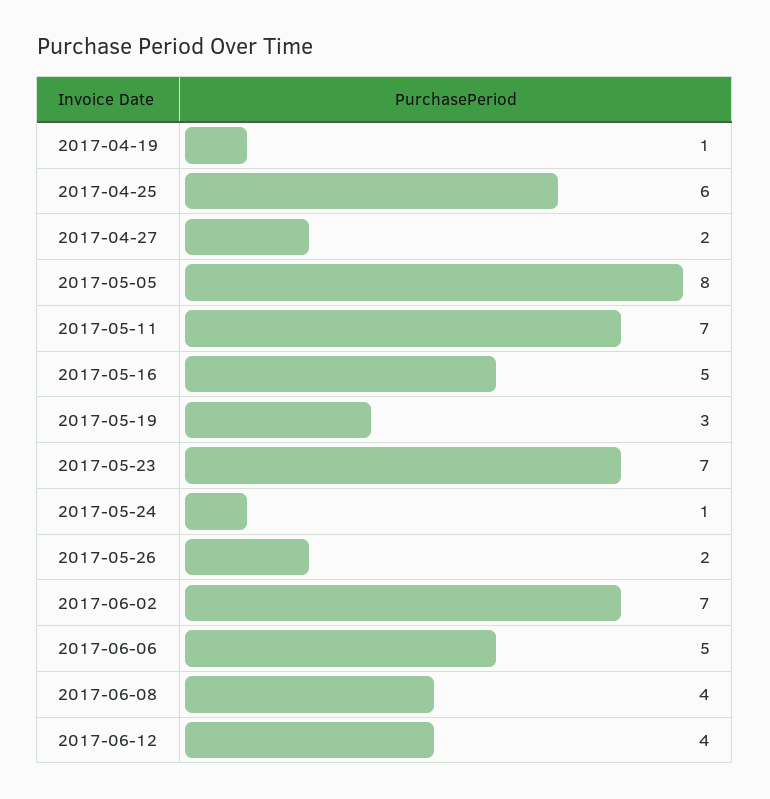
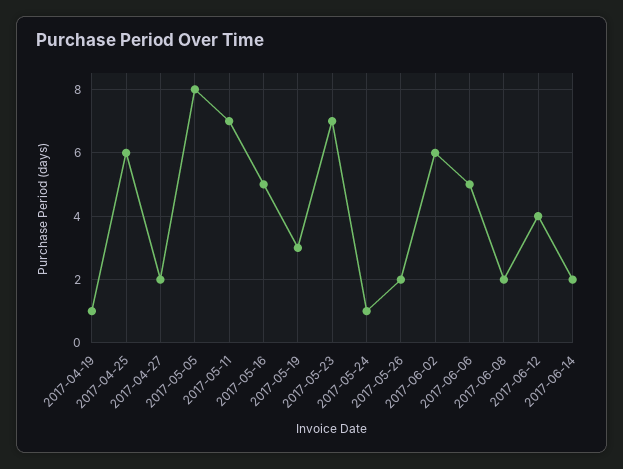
2017-06-02: 7 -> 6
2017-06-08: 4 -> 2
2017-06-14: none -> 2

